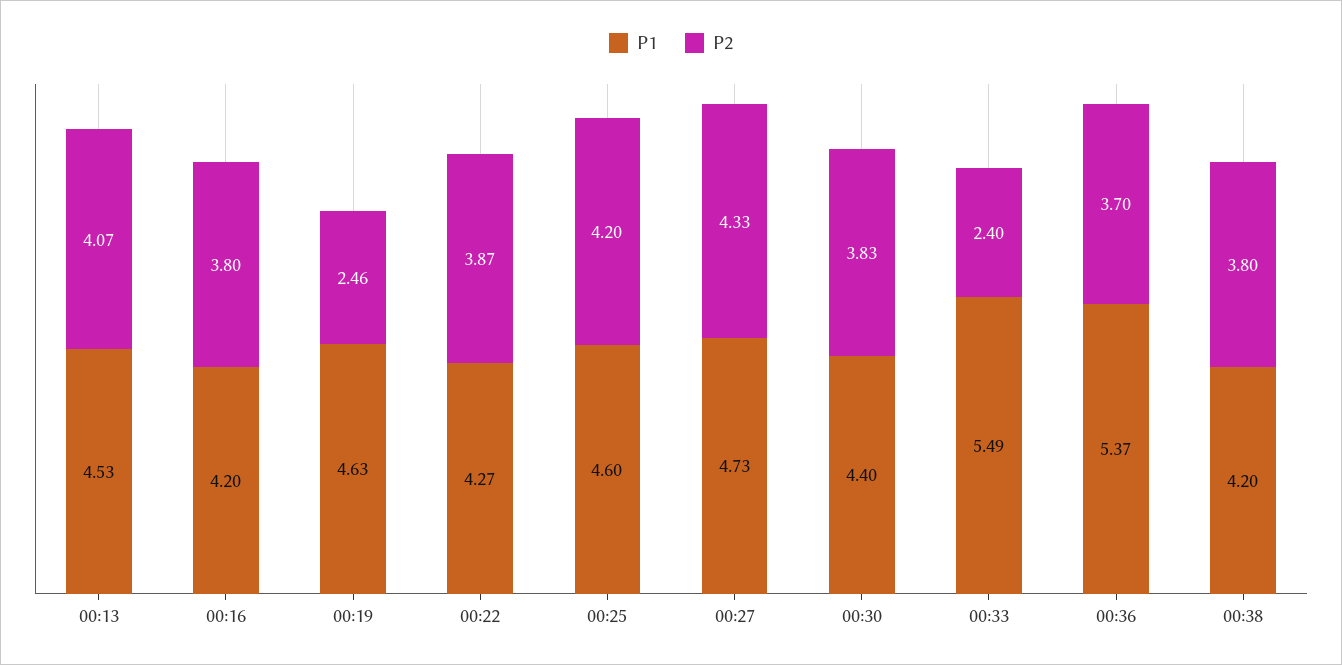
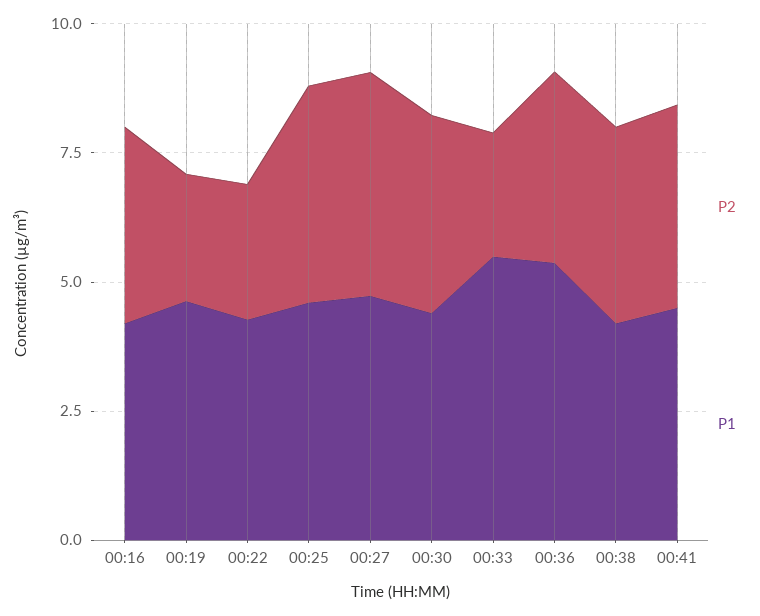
P1, 00:13: 4.53 -> none
P2, 00:13: 4.07 -> none
P2, 00:22: 3.87 -> 2.5
P2, 00:41: none -> 4
P1, 00:41: none -> 4.5

